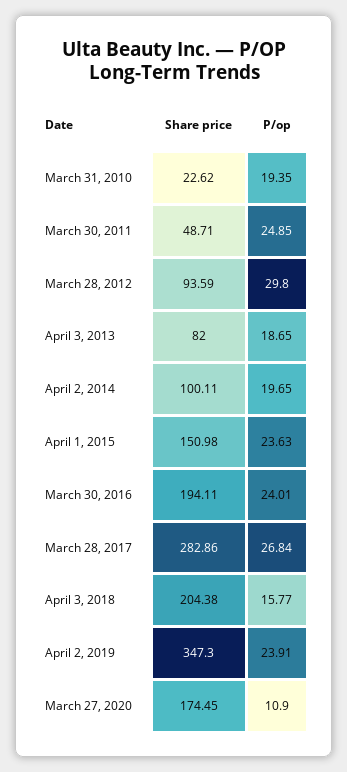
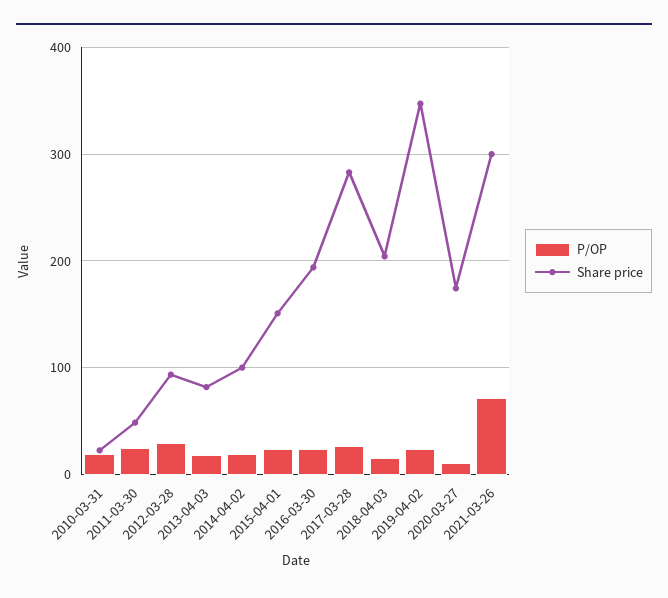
P/op, 2021-03-26: none -> 70
Share price, 2021-03-26: none -> 300

